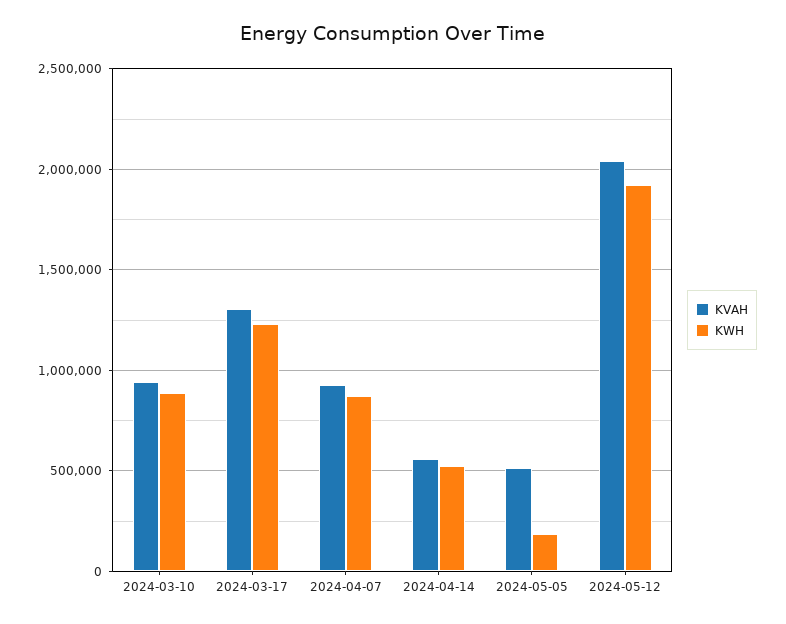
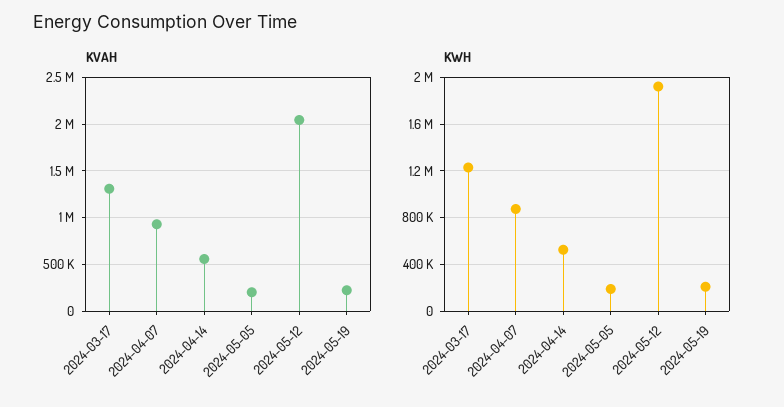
KVAH, 2024-03-10: 950000 -> none
KWH, 2024-03-10: 900000 -> none
KVAH, 2024-05-05: 500000 -> 200000
KVAH, 2024-05-19: none -> 200000
KWH, 2024-05-19: none -> 200000

